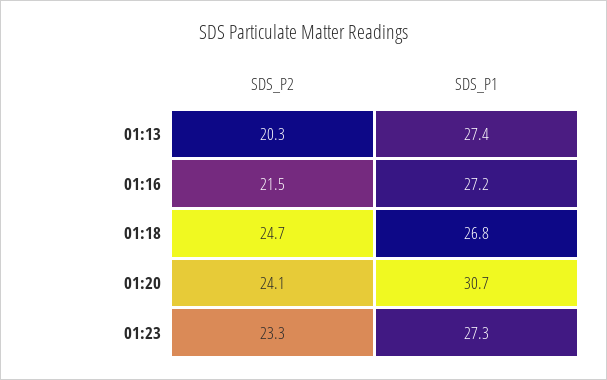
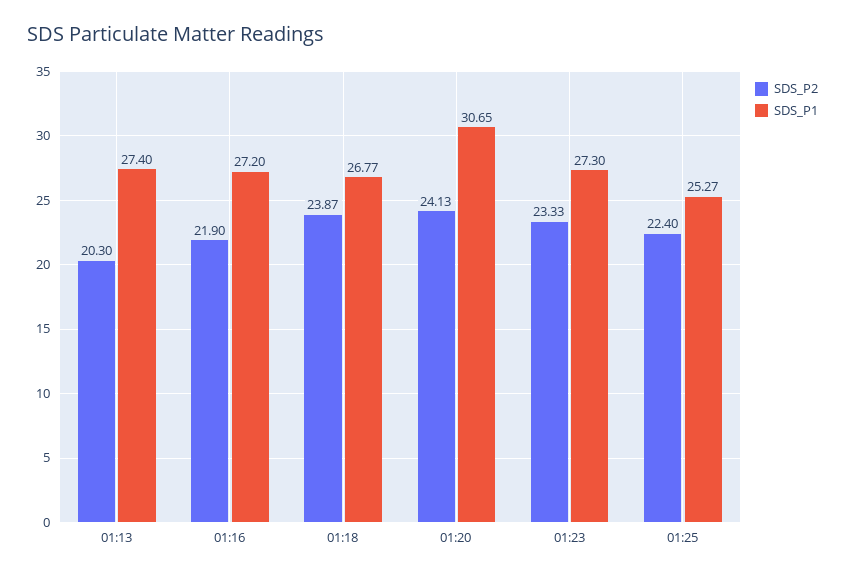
SDS_P2, 01:16: 21.5 -> 21.9
SDS_P2, 01:18: 24.7 -> 23.87
SDS_P2, 01:25: none -> 22.4
SDS_P1, 01:25: none -> 25.27

